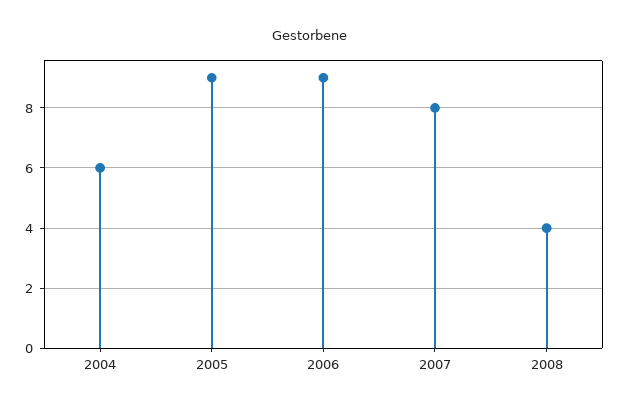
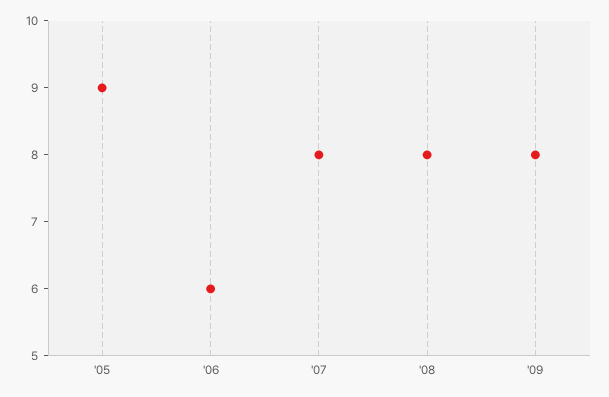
2004: 6 -> none
2006: 9 -> 6
2008: 4 -> 8
'09: none -> 8

